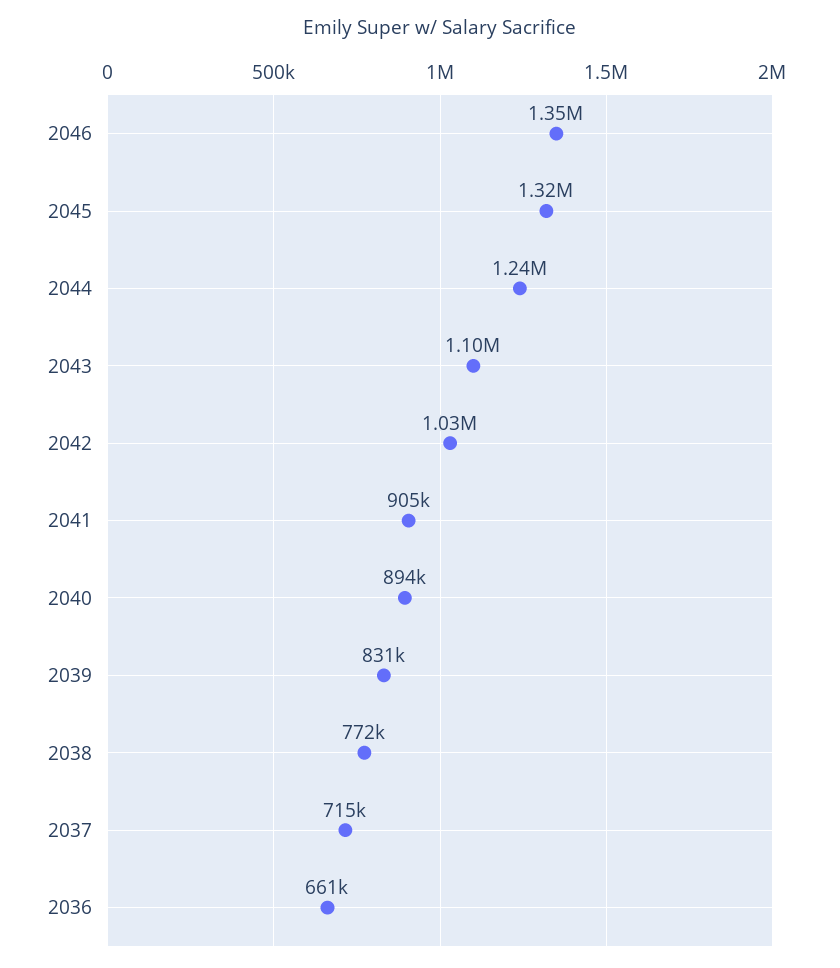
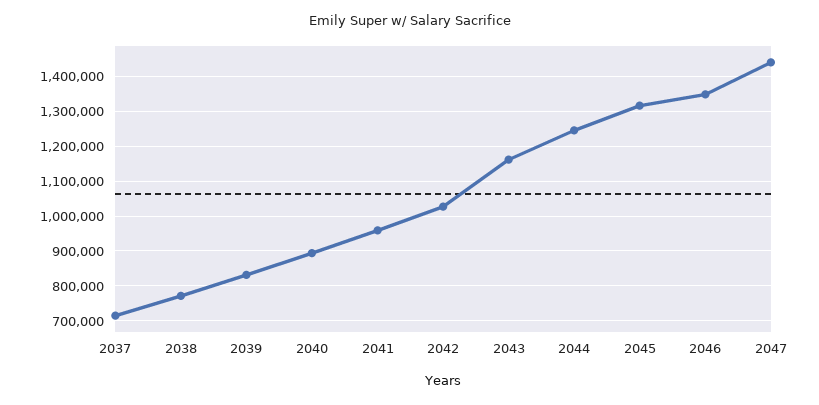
2043: 1100000 -> 1160000
2041: 905000 -> 960000
2036: 661000 -> none
2047: none -> 1440000

